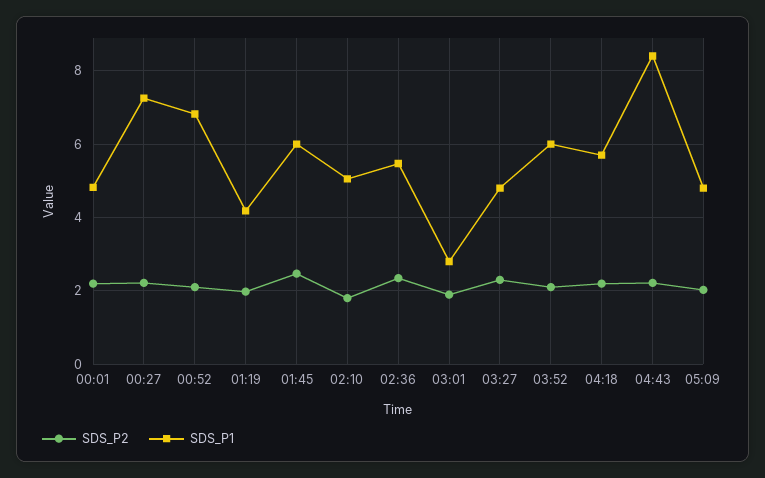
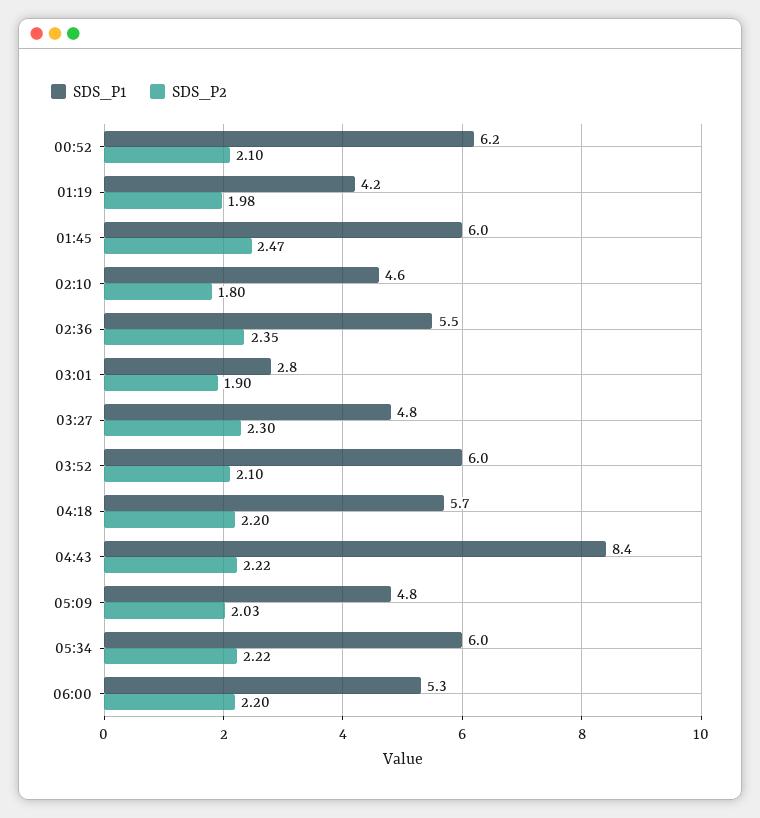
SDS_P2, 00:01: 2.2 -> none
SDS_P1, 00:01: 4.8 -> none
SDS_P2, 00:27: 2.2 -> none
SDS_P1, 00:27: 7.2 -> none
SDS_P1, 00:52: 6.8 -> 6.2
SDS_P1, 02:10: 5 -> 4.6
SDS_P1, 05:34: none -> 6
SDS_P2, 05:34: none -> 2.22
SDS_P1, 06:00: none -> 5.3
SDS_P2, 06:00: none -> 2.2

